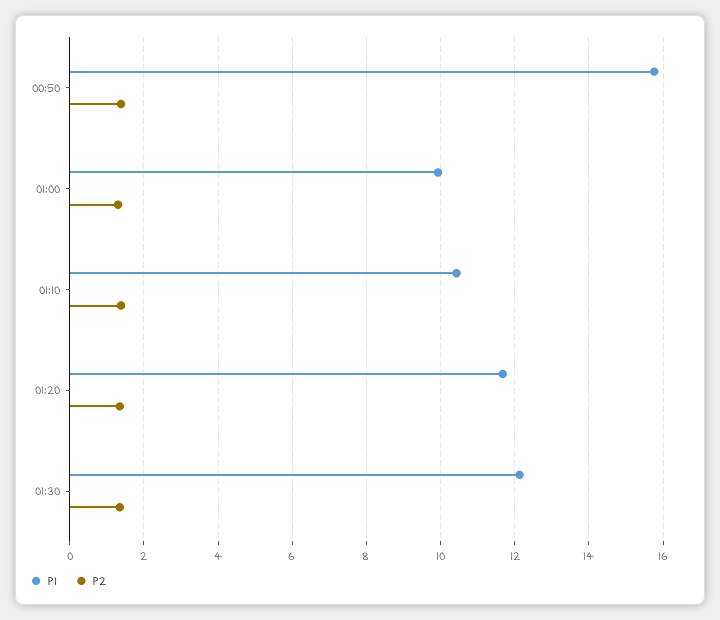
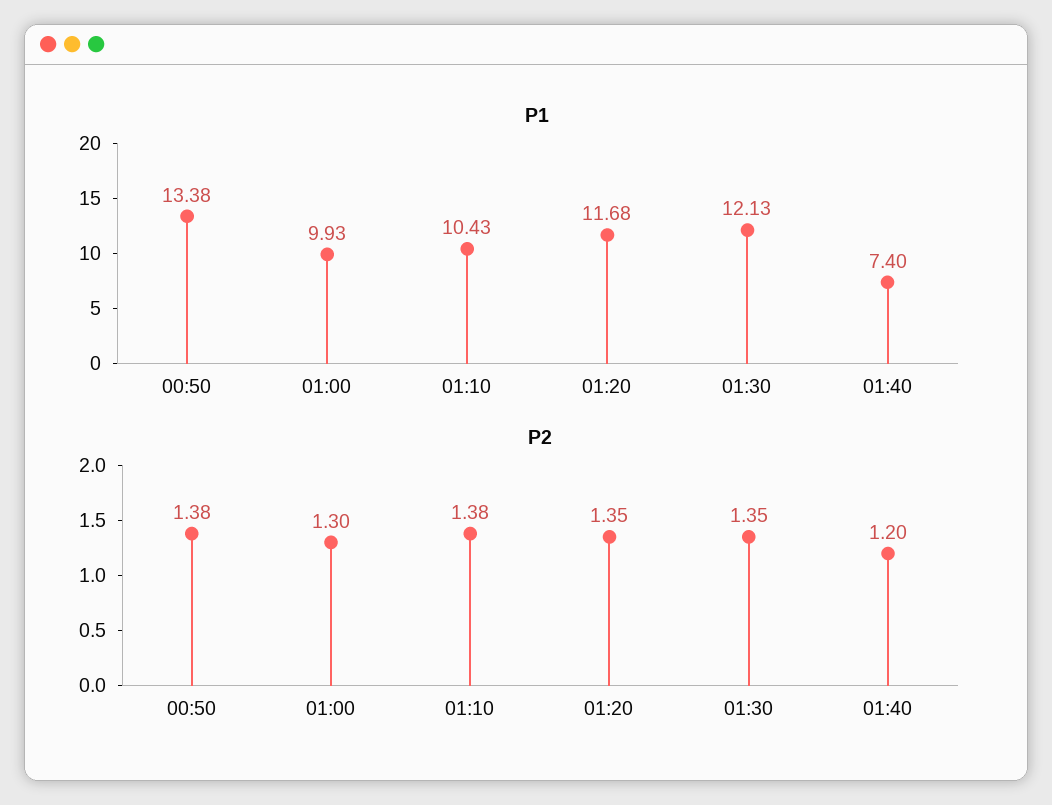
P1, 00:50: 15.8 -> 13.38
P1, 01:40: none -> 7.4
P2, 01:40: none -> 1.2

